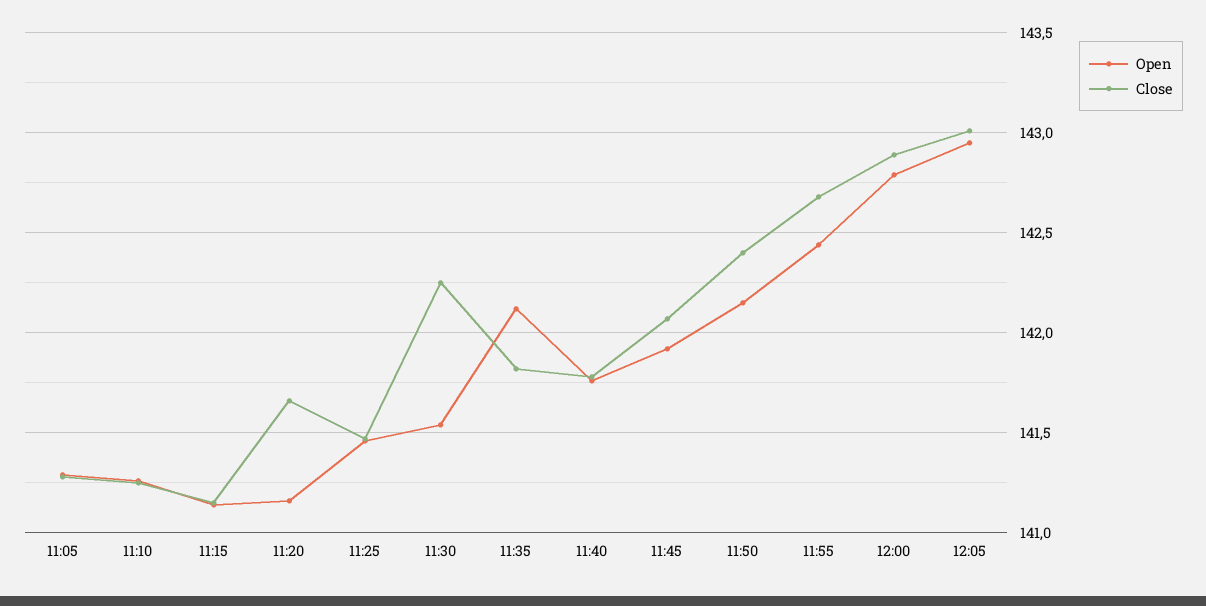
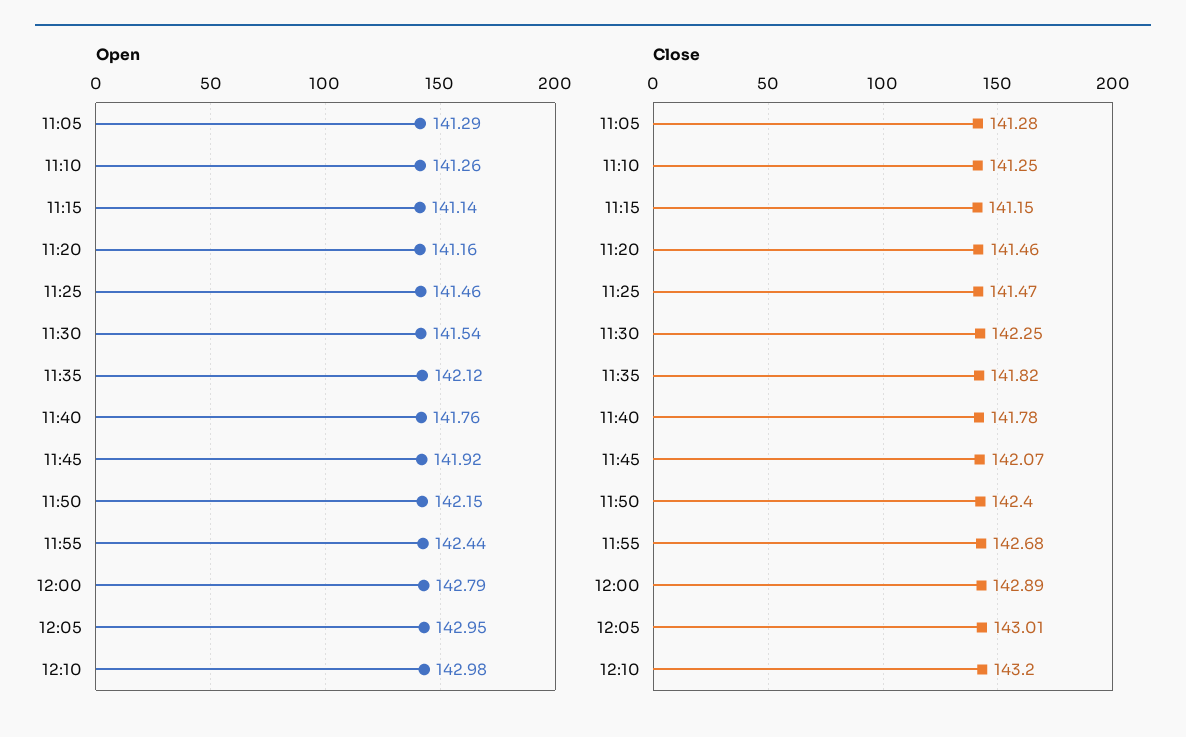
Close, 11:20: 141.65 -> 141.46
Open, 12:10: none -> 142.98
Close, 12:10: none -> 143.2

